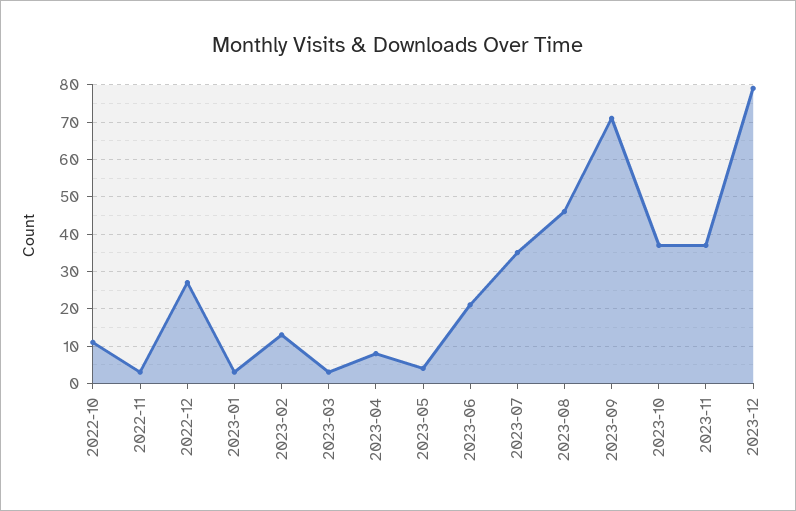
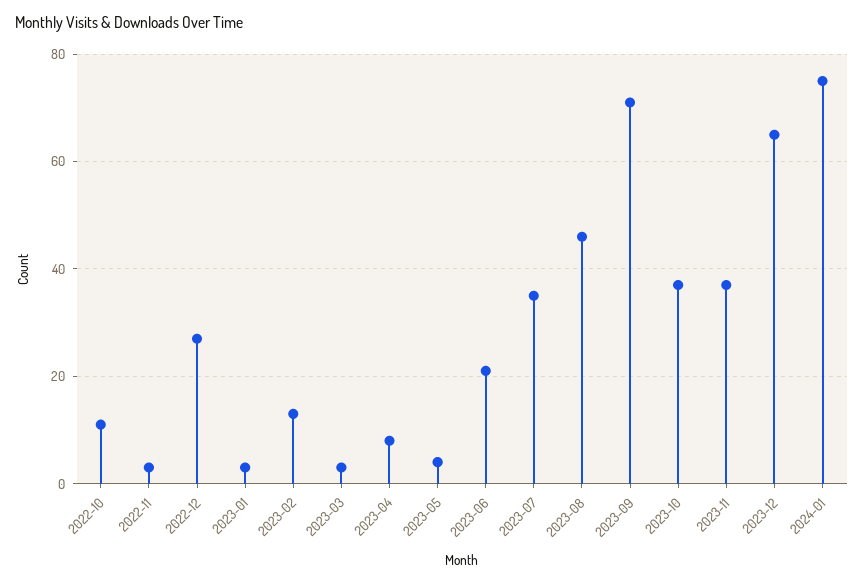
2023-12: 80 -> 65
2024-01: none -> 75

